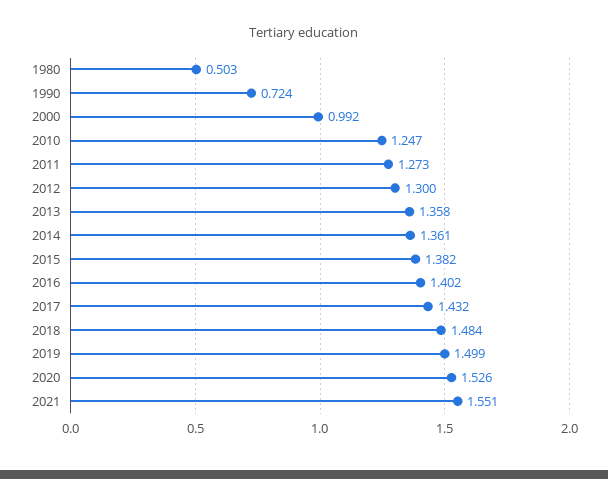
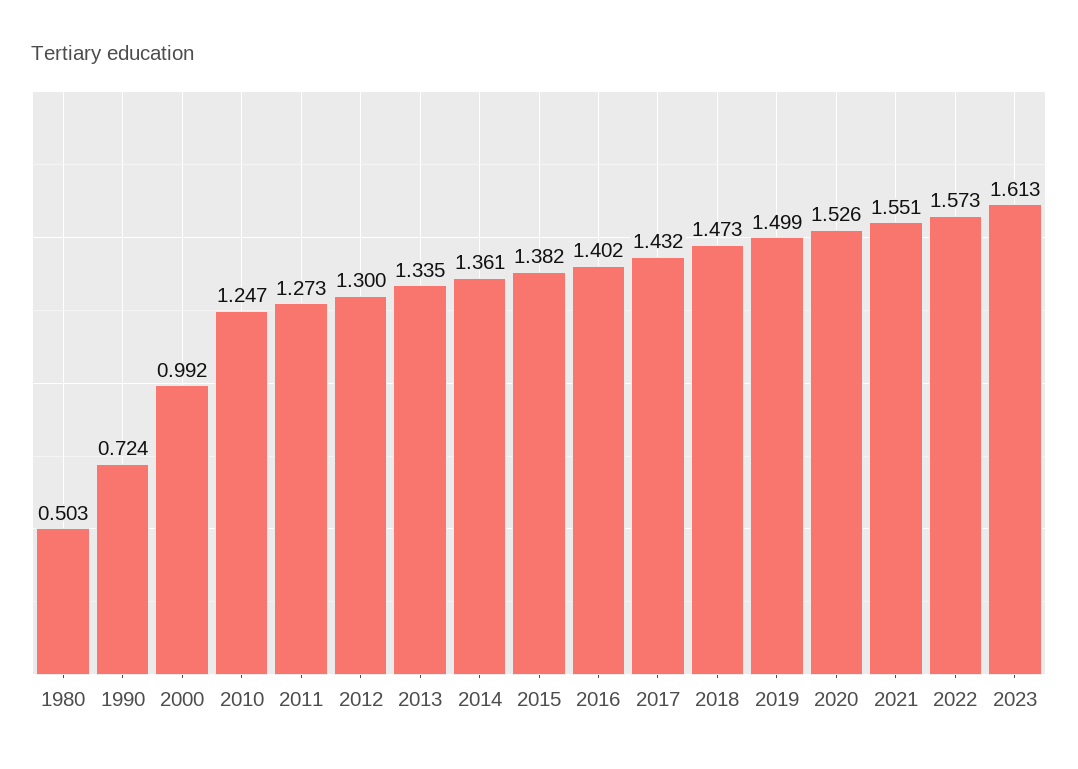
2013: 1.358 -> 1.335
2018: 1.484 -> 1.473
2022: none -> 1.573
2023: none -> 1.613

